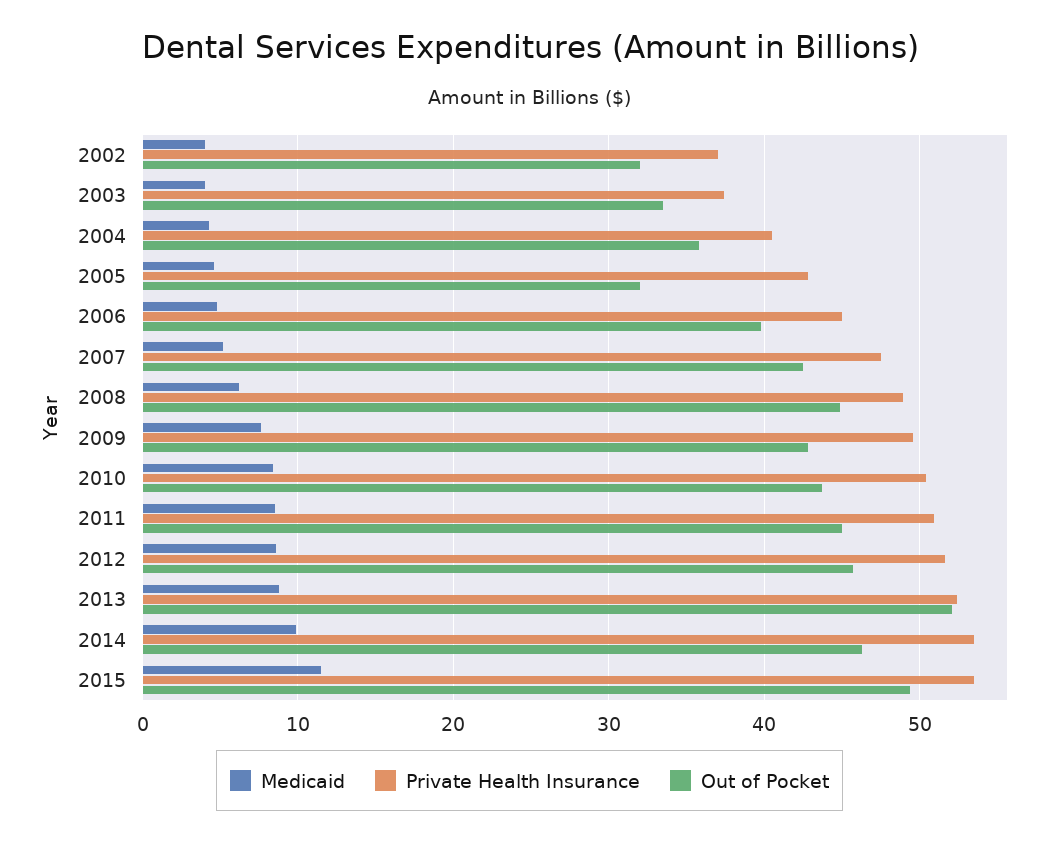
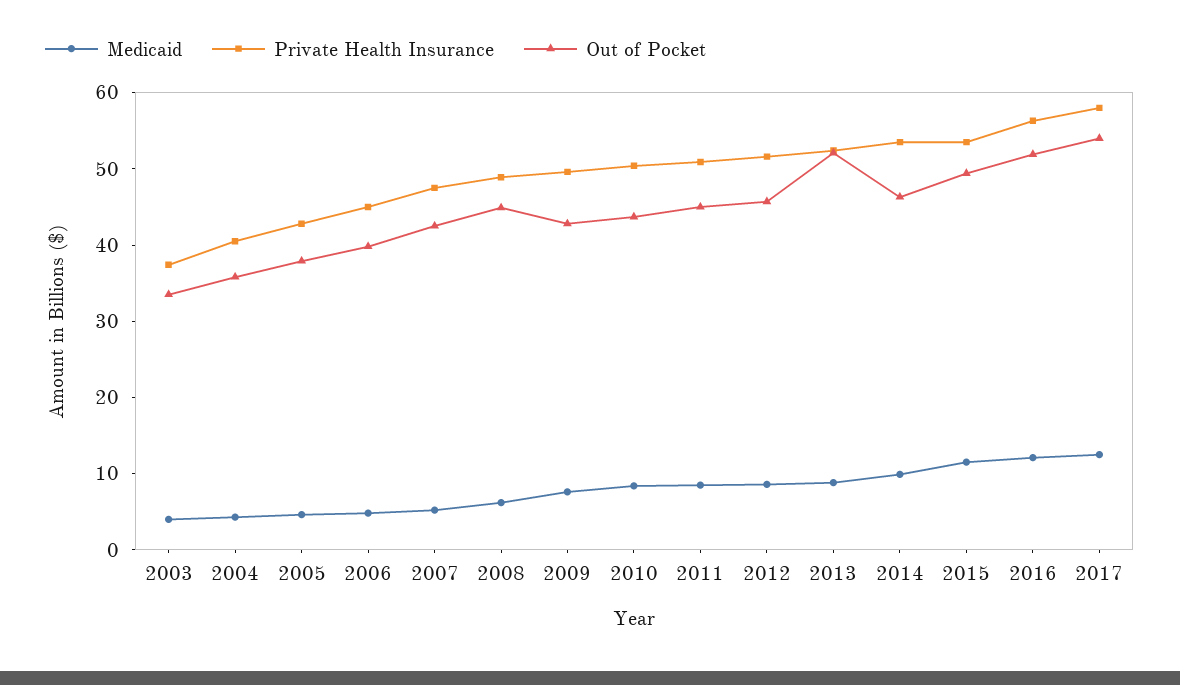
Medicaid, 2002: 4 -> none
Private Health Insurance, 2002: 37 -> none
Out of Pocket, 2002: 32 -> none
Out of Pocket, 2005: 32 -> 38
Medicaid, 2016: none -> 12
Private Health Insurance, 2016: none -> 56
Out of Pocket, 2016: none -> 52
Medicaid, 2017: none -> 12
Private Health Insurance, 2017: none -> 58
Out of Pocket, 2017: none -> 54

